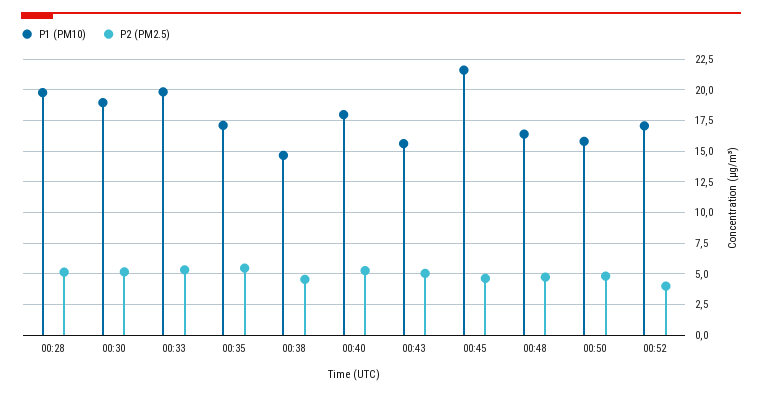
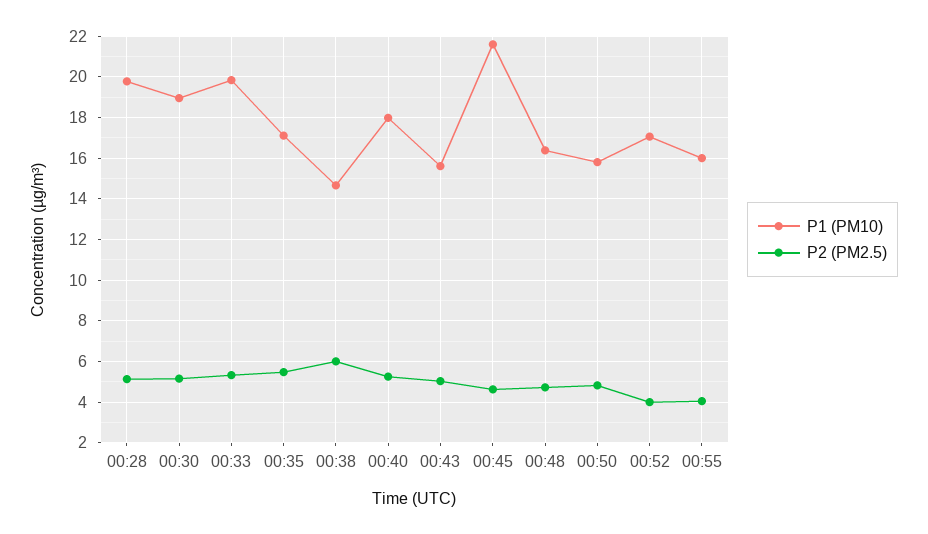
P2 (PM2.5), 00:38: 4.5 -> 6
P1 (PM10), 00:55: none -> 16
P2 (PM2.5), 00:55: none -> 4

